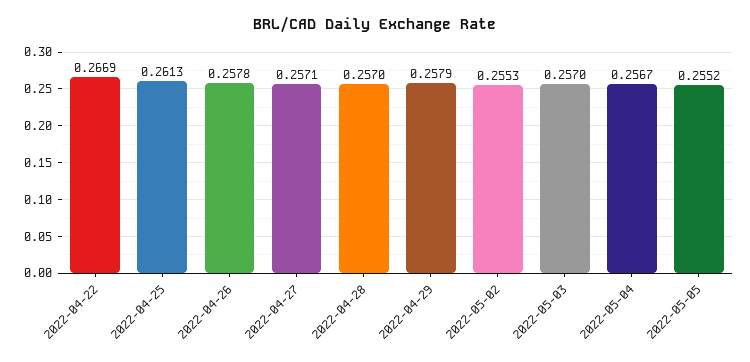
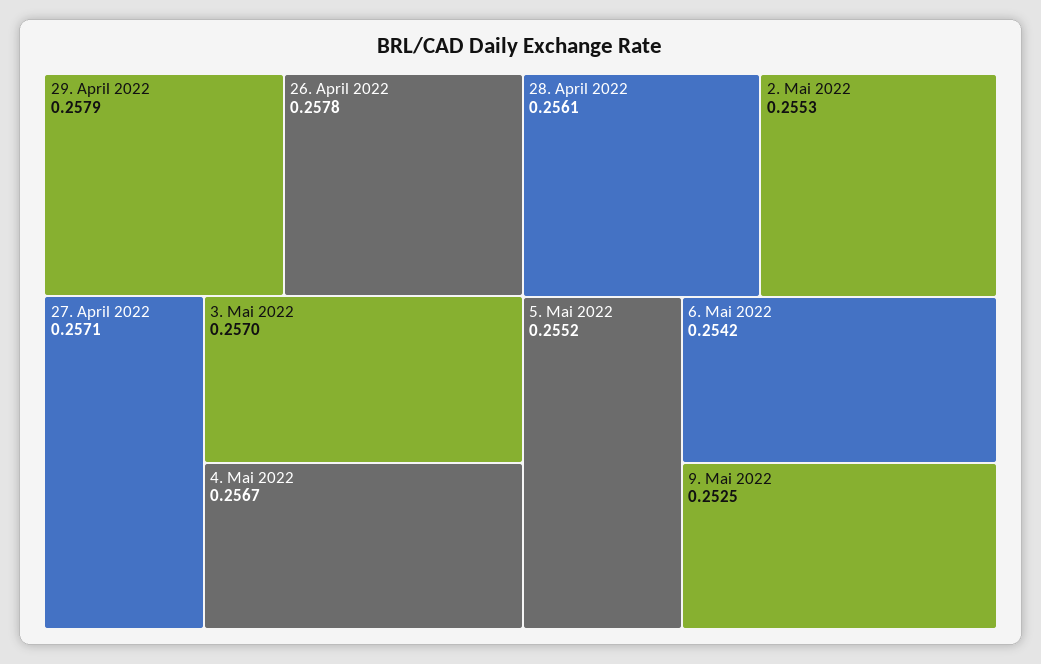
2022-04-22: 0.2669 -> none
2022-04-25: 0.2613 -> none
2022-04-28: 0.257 -> 0.2561
6. Mai 2022: none -> 0.2542
9. Mai 2022: none -> 0.2525

